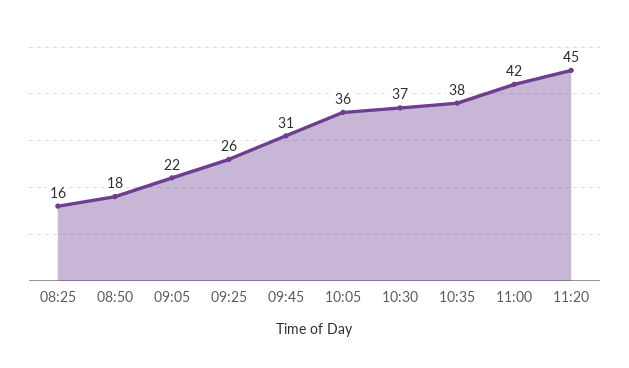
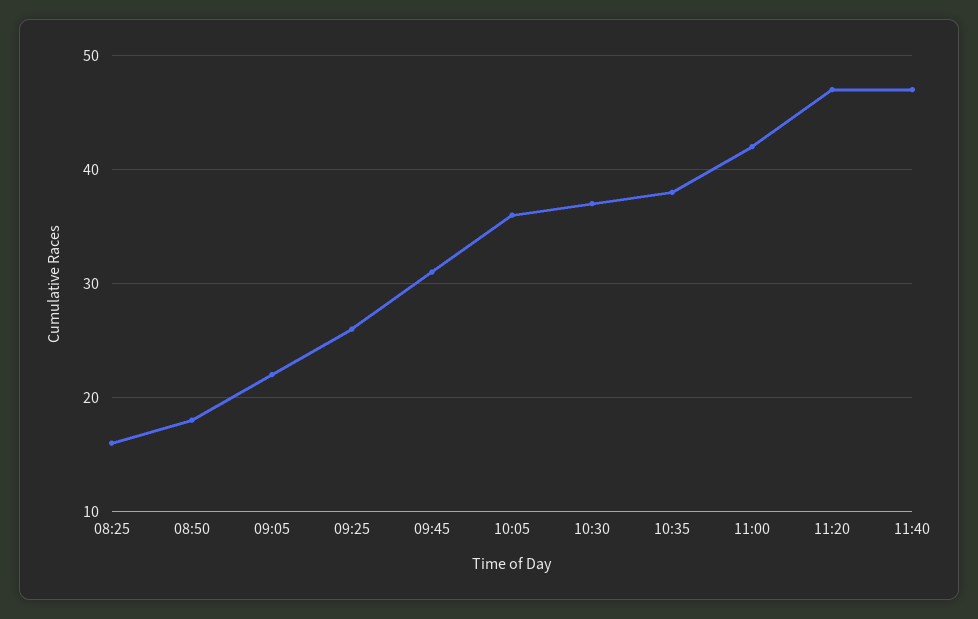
11:20: 45 -> 47
11:40: none -> 47

